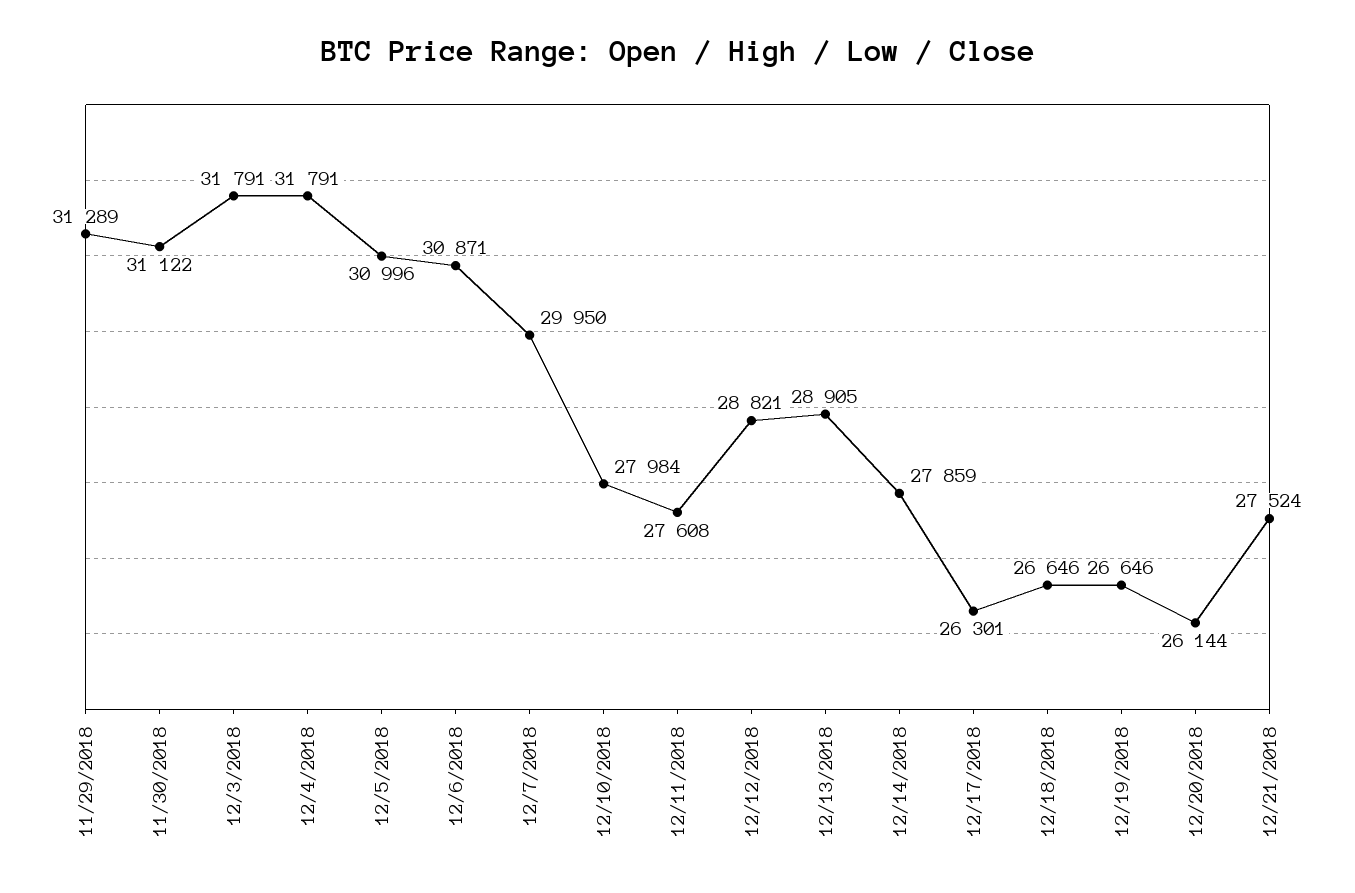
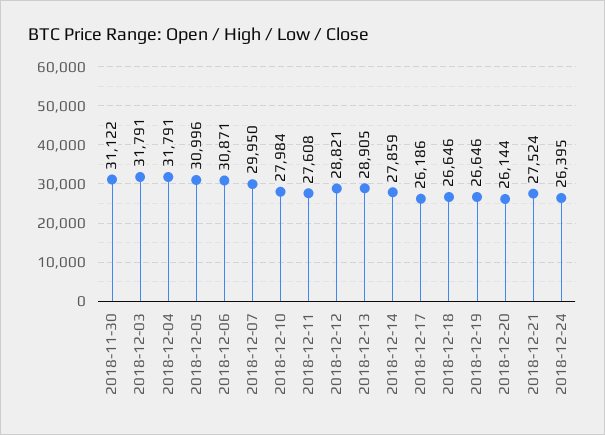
11/29/2018: 31289 -> none
12/17/2018: 26301 -> 26186
2018-12-24: none -> 26395

